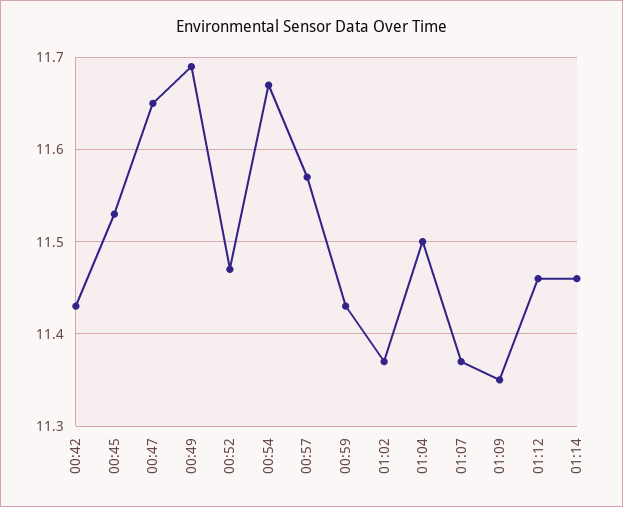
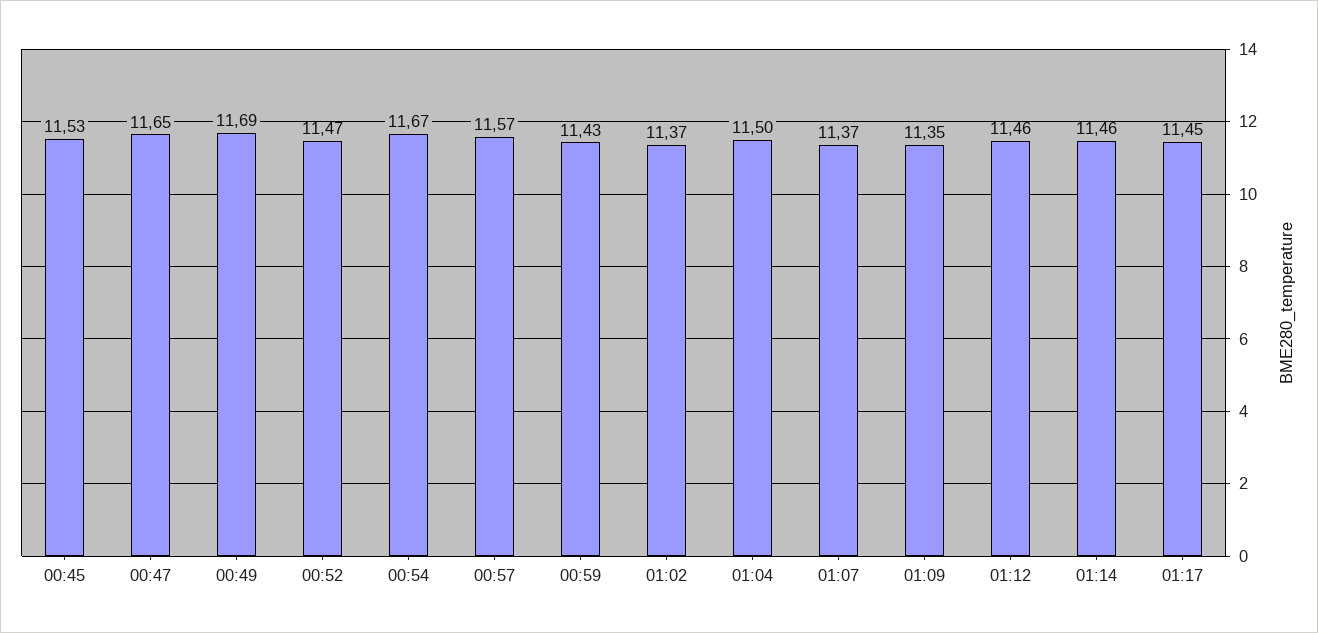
00:42: 11.43 -> none
01:17: none -> 11.45

